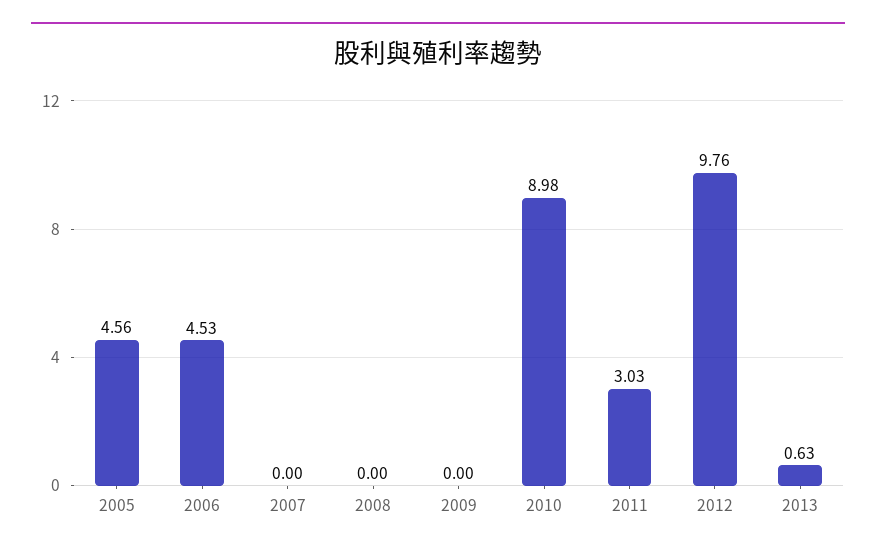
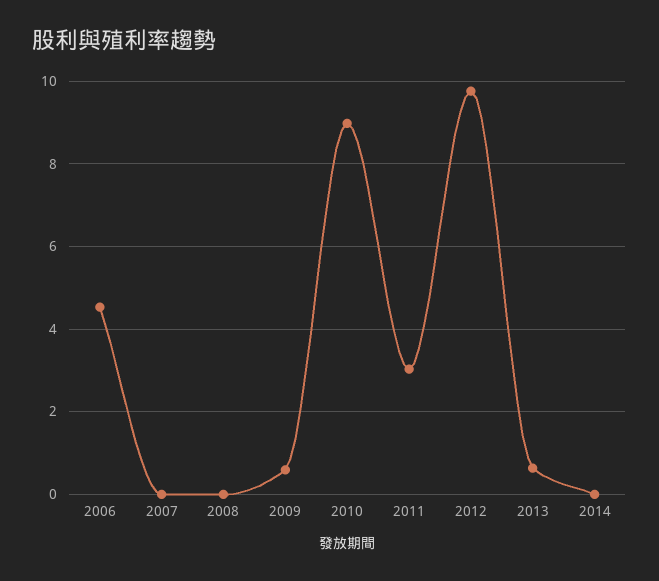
2005: 4.56 -> none
2009: 0 -> 0.6
2014: none -> 0

